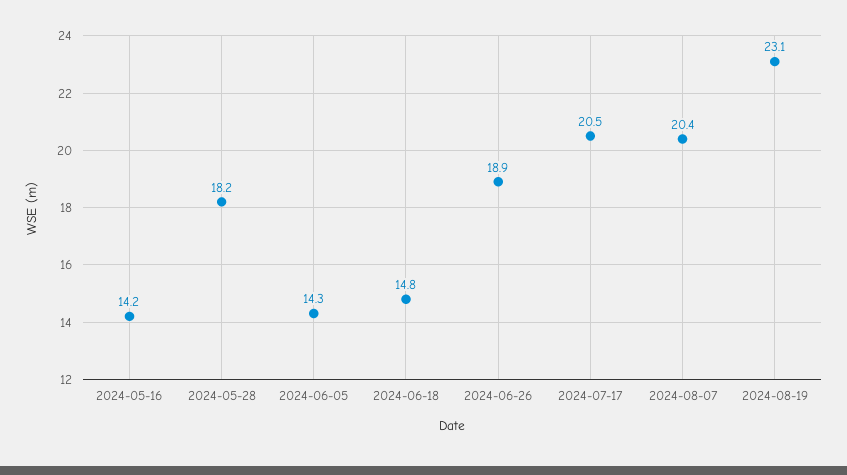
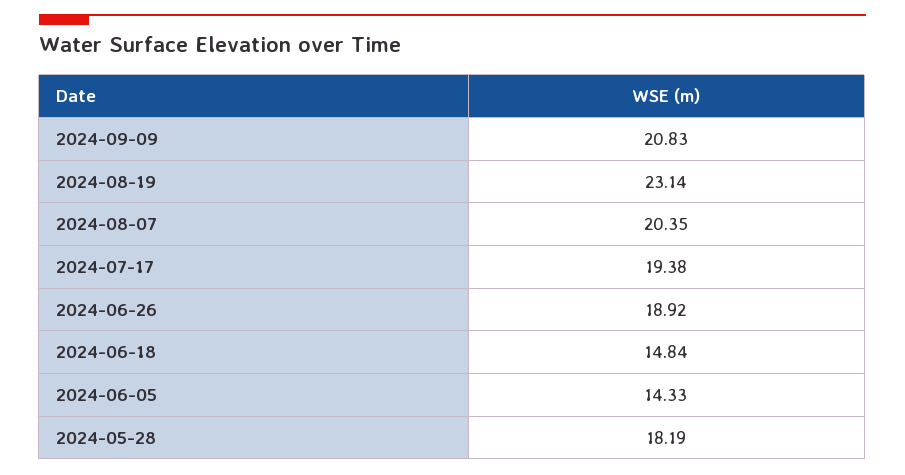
2024-05-16: 14.2 -> none
2024-07-17: 20.5 -> 19.38
2024-09-09: none -> 20.83

